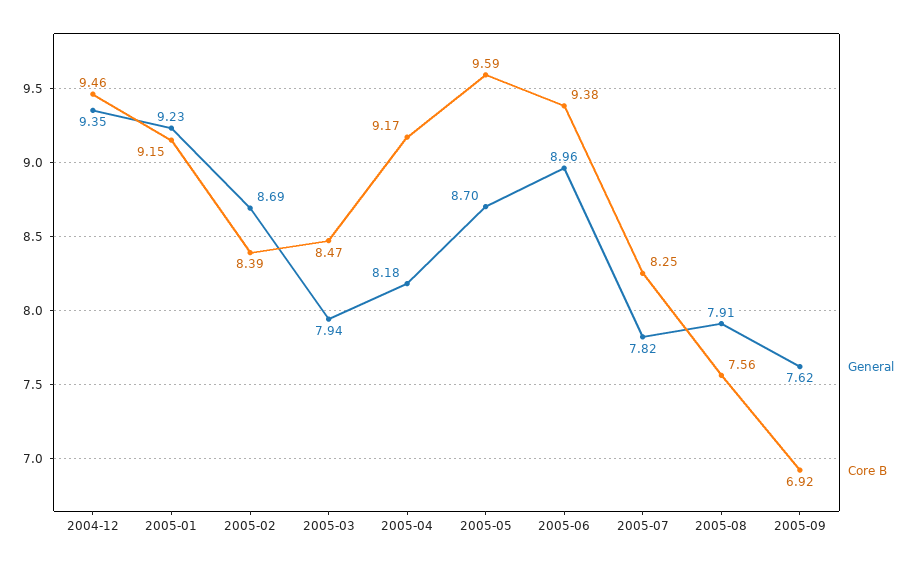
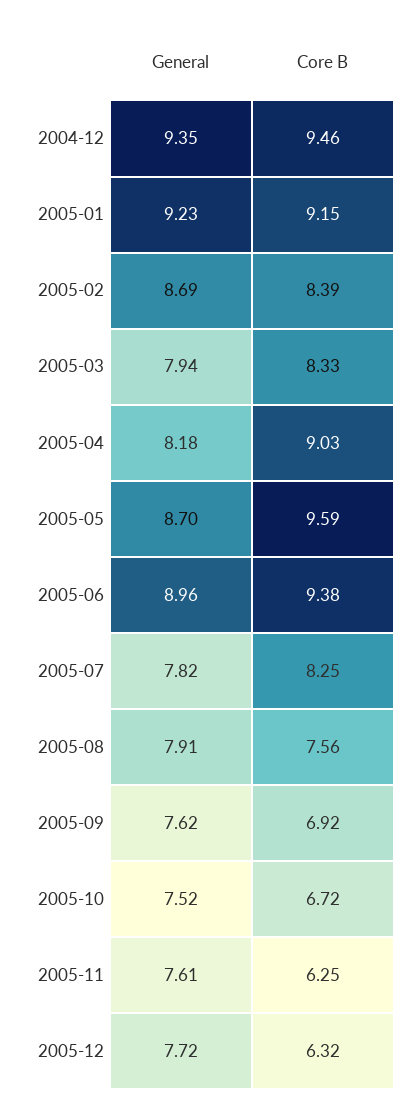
Core B, 2005-03: 8.47 -> 8.33
Core B, 2005-04: 9.17 -> 9.03
General, 2005-10: none -> 7.52
Core B, 2005-10: none -> 6.72
General, 2005-11: none -> 7.61
Core B, 2005-11: none -> 6.25
General, 2005-12: none -> 7.72
Core B, 2005-12: none -> 6.32

